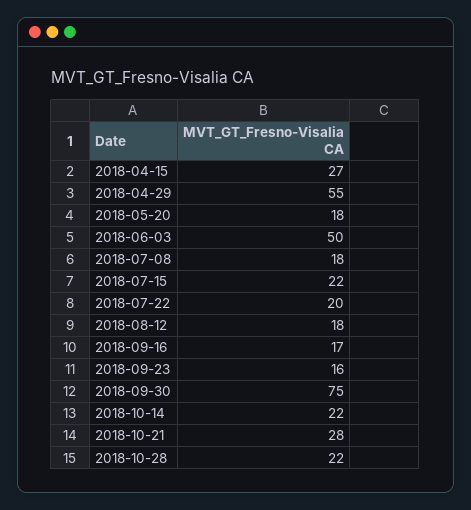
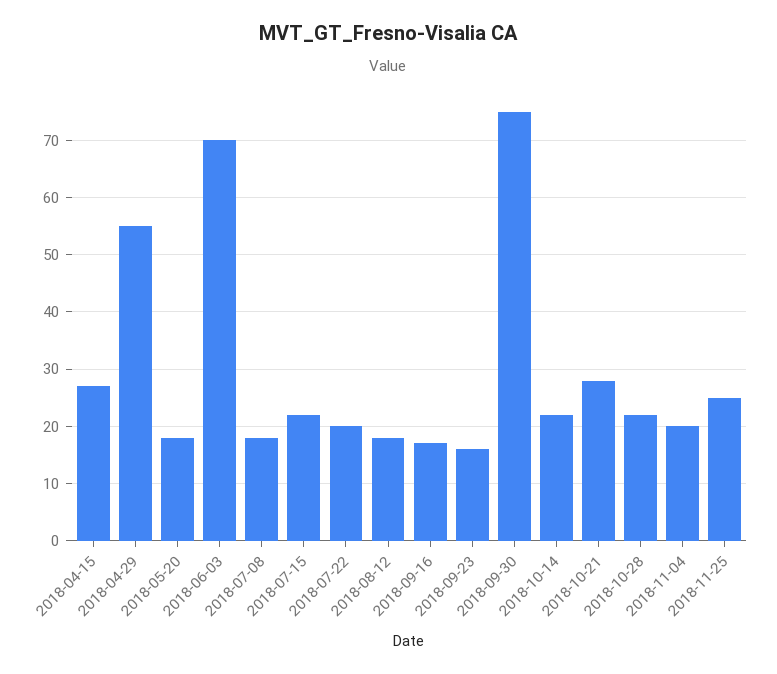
2018-06-03: 50 -> 70
2018-11-04: none -> 20
2018-11-25: none -> 25

